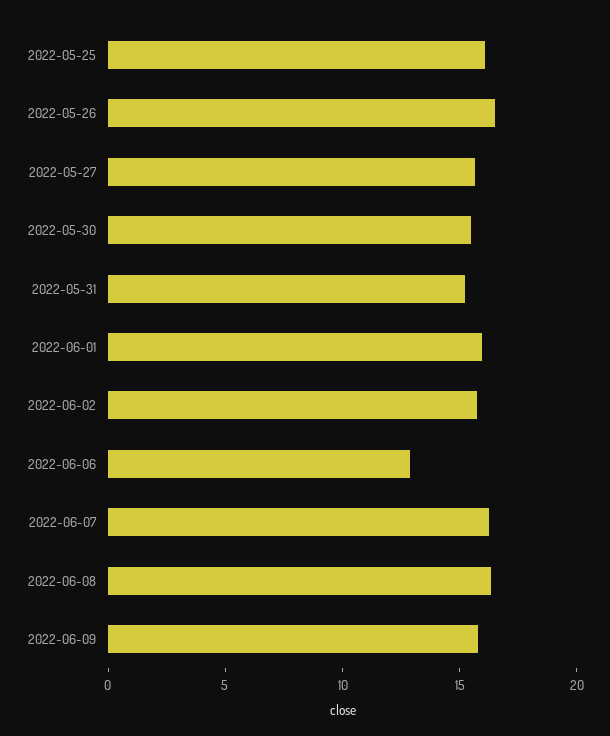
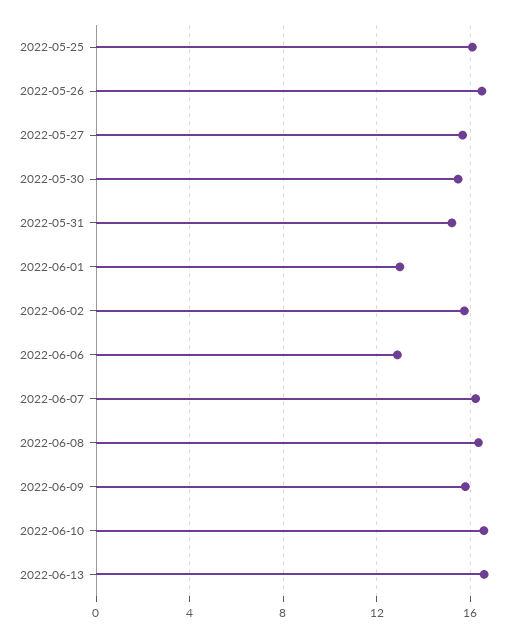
2022-06-01: 16 -> 13
2022-06-10: none -> 16.5
2022-06-13: none -> 16.5

